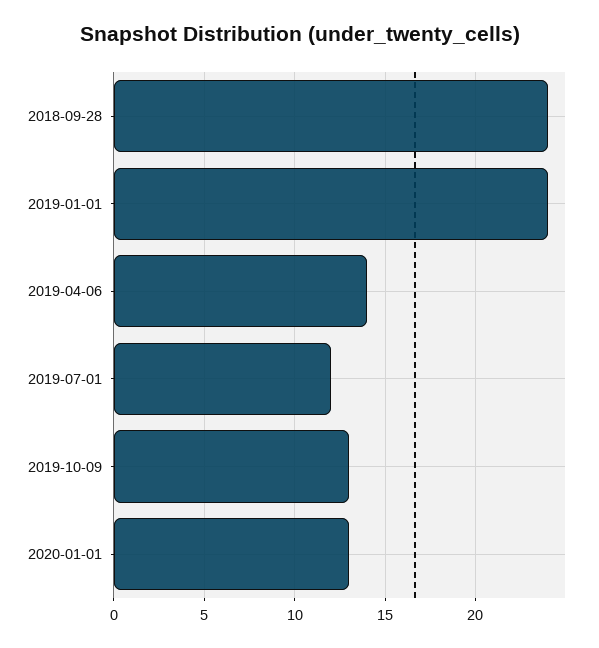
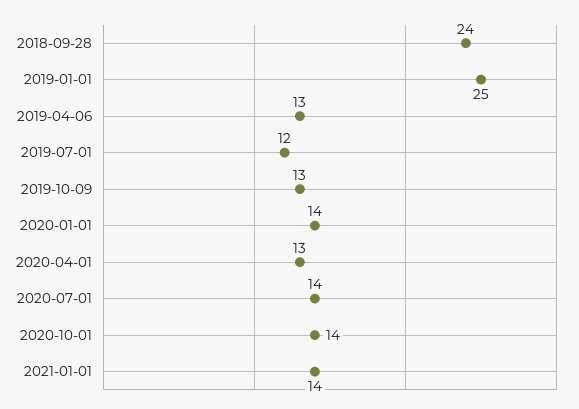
2019-01-01: 24 -> 25
2019-04-06: 14 -> 13
2020-01-01: 13 -> 14
2020-04-01: none -> 13
2020-07-01: none -> 14
2020-10-01: none -> 14
2021-01-01: none -> 14

